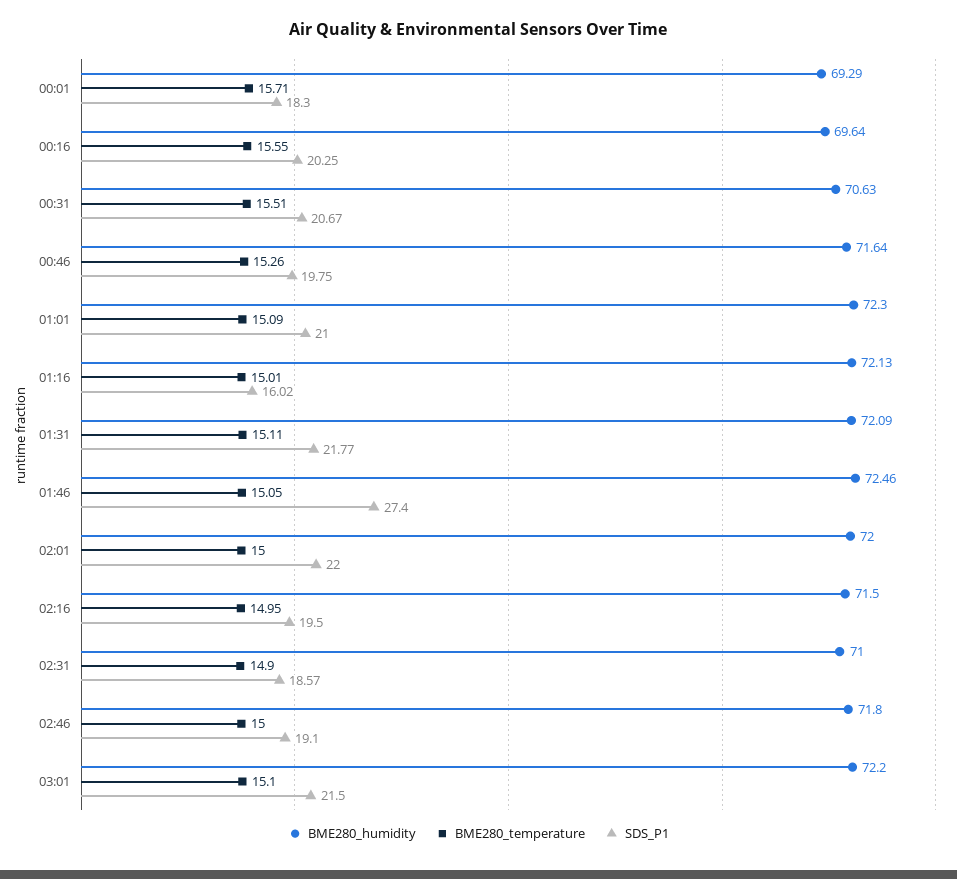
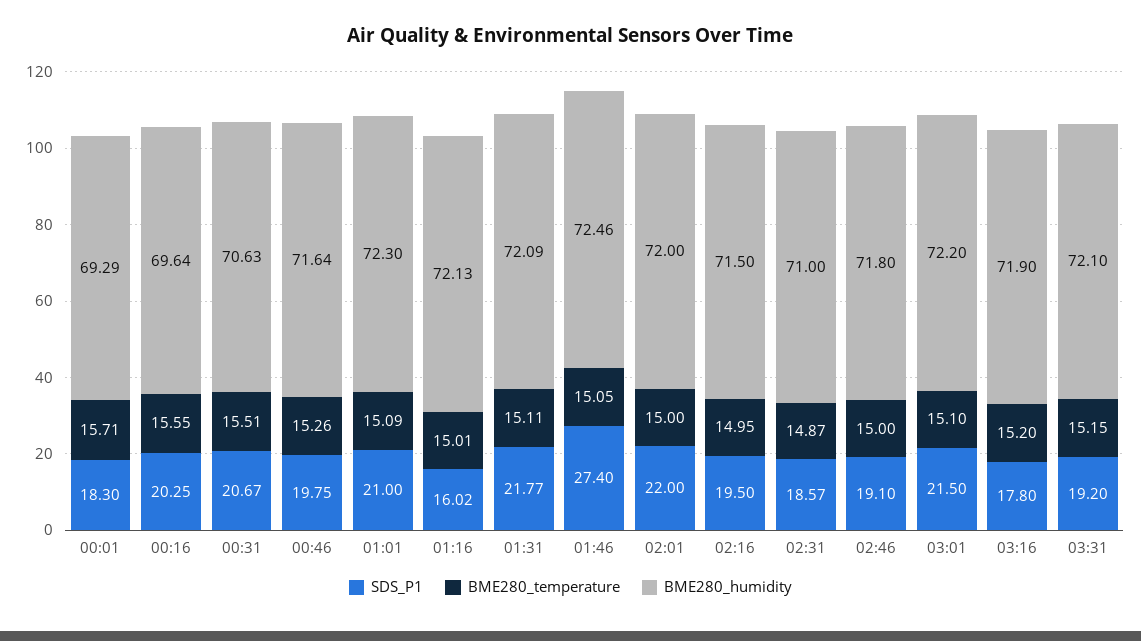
BME280_temperature, 02:31: 14.9 -> 14.87
SDS_P1, 03:16: none -> 17.8
BME280_temperature, 03:16: none -> 15.2
BME280_humidity, 03:16: none -> 71.9
SDS_P1, 03:31: none -> 19.2
BME280_temperature, 03:31: none -> 15.15
BME280_humidity, 03:31: none -> 72.1

